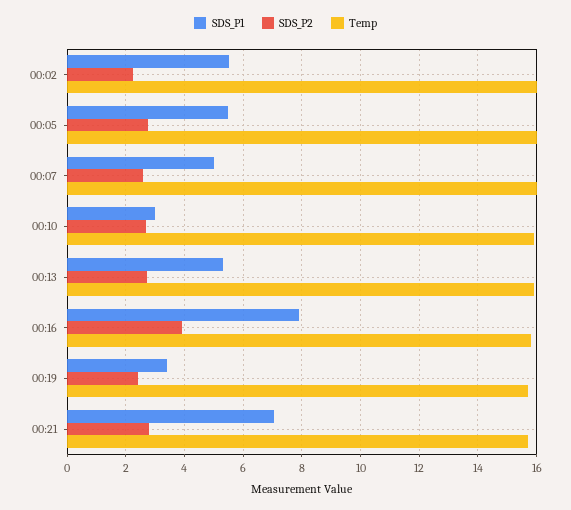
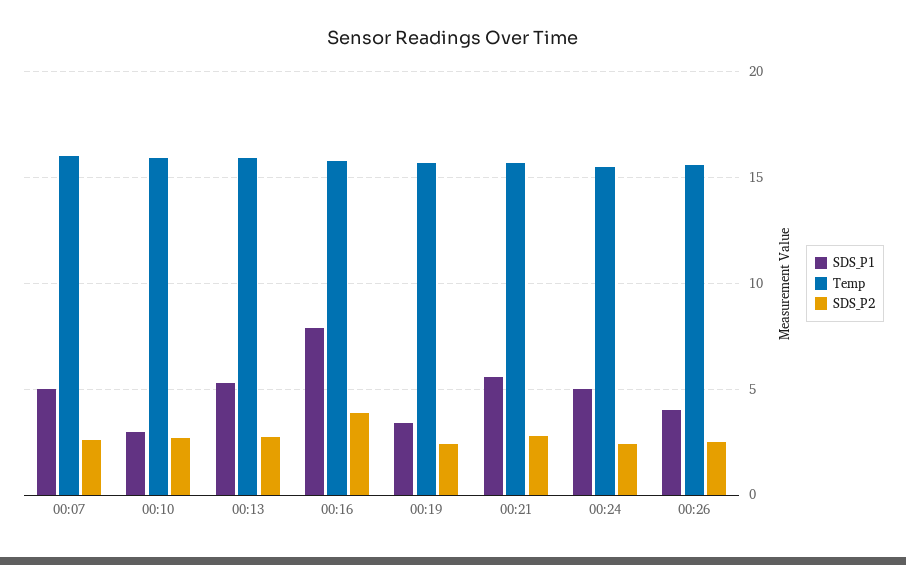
SDS_P1, 00:02: 5.5 -> none
SDS_P2, 00:02: 2.25 -> none
Temp, 00:02: 16 -> none
SDS_P1, 00:05: 5.5 -> none
SDS_P2, 00:05: 2.75 -> none
Temp, 00:05: 16 -> none
SDS_P1, 00:21: 7 -> 5.5
SDS_P1, 00:24: none -> 5
Temp, 00:24: none -> 15.5
SDS_P2, 00:24: none -> 2.5
SDS_P1, 00:26: none -> 4
Temp, 00:26: none -> 15.5
SDS_P2, 00:26: none -> 2.5

